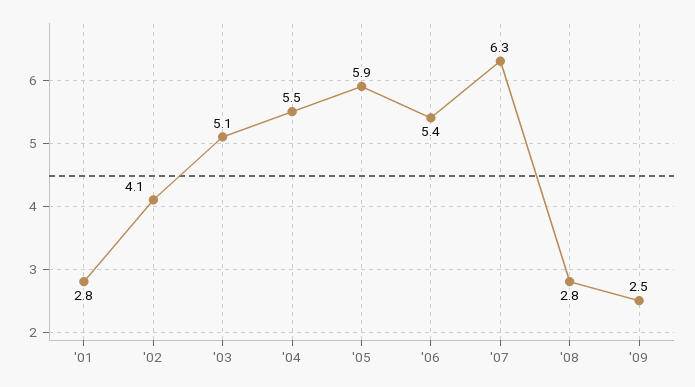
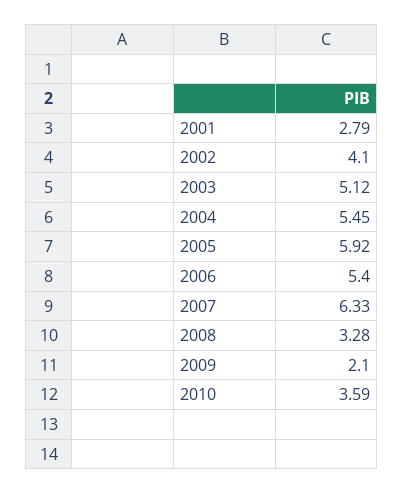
'08: 2.8 -> 3.28
'09: 2.5 -> 2.1
2010: none -> 3.59

